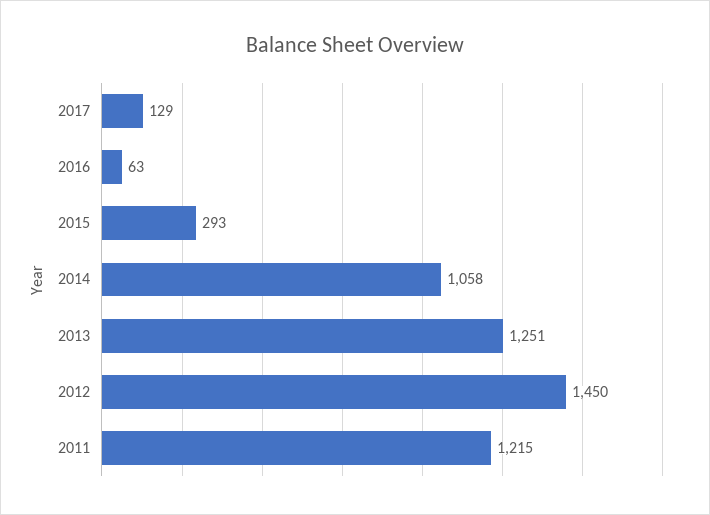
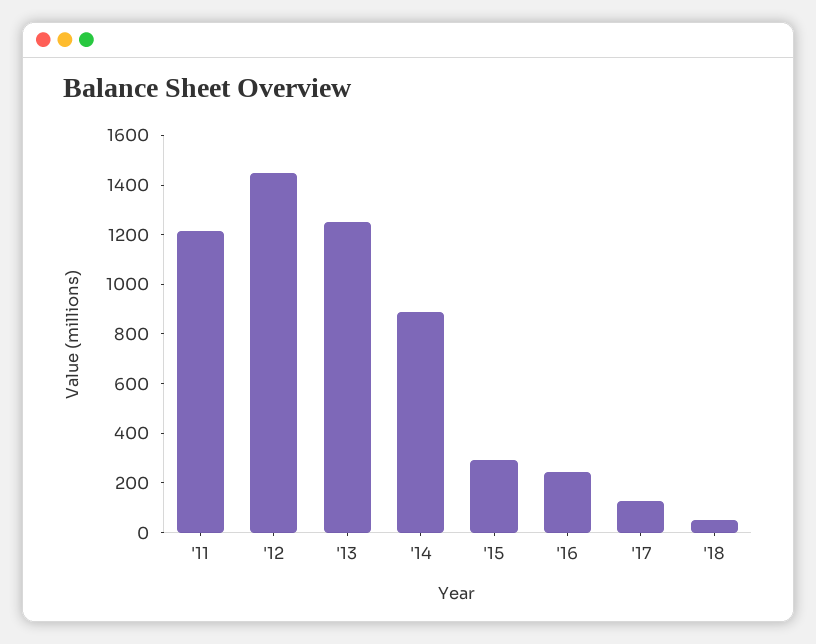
2016: 63 -> 250
2014: 1058 -> 900
'18: none -> 50

